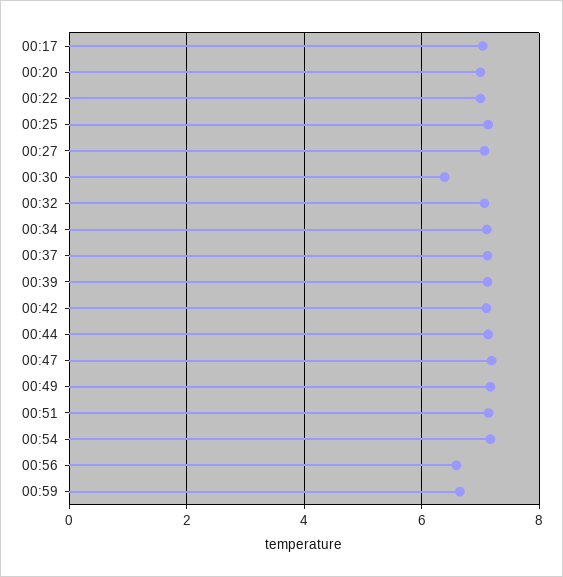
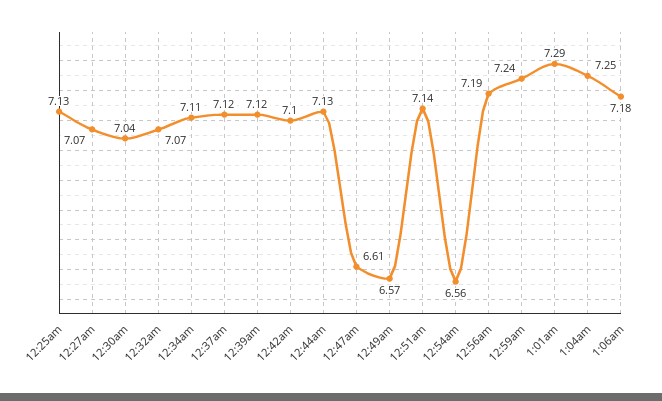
00:17: 7 -> none
00:20: 7 -> none
00:22: 7 -> none
00:30: 6.4 -> 7.04
00:47: 7.2 -> 6.61
00:49: 7.2 -> 6.57
00:54: 7.2 -> 6.56
00:56: 6.6 -> 7.19
00:59: 6.6 -> 7.24
1:01am: none -> 7.29
1:04am: none -> 7.25
1:06am: none -> 7.18

